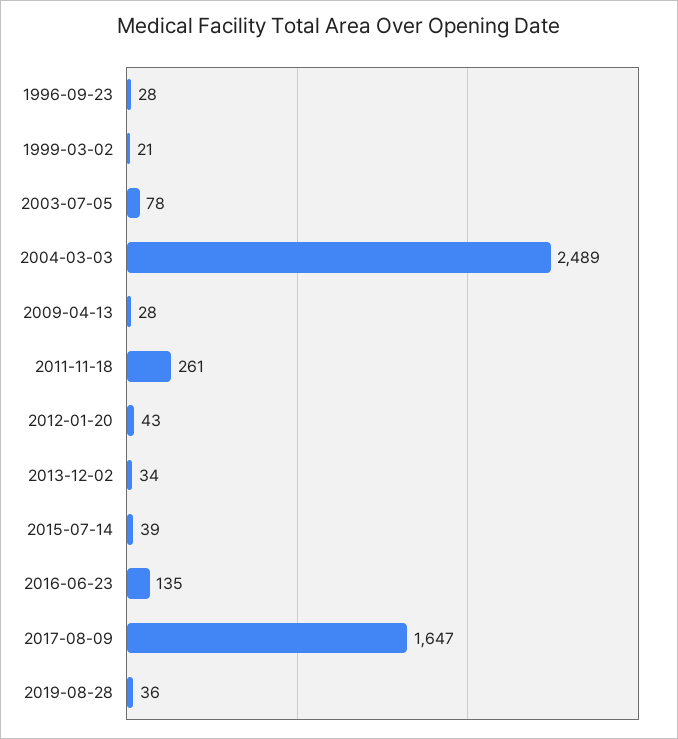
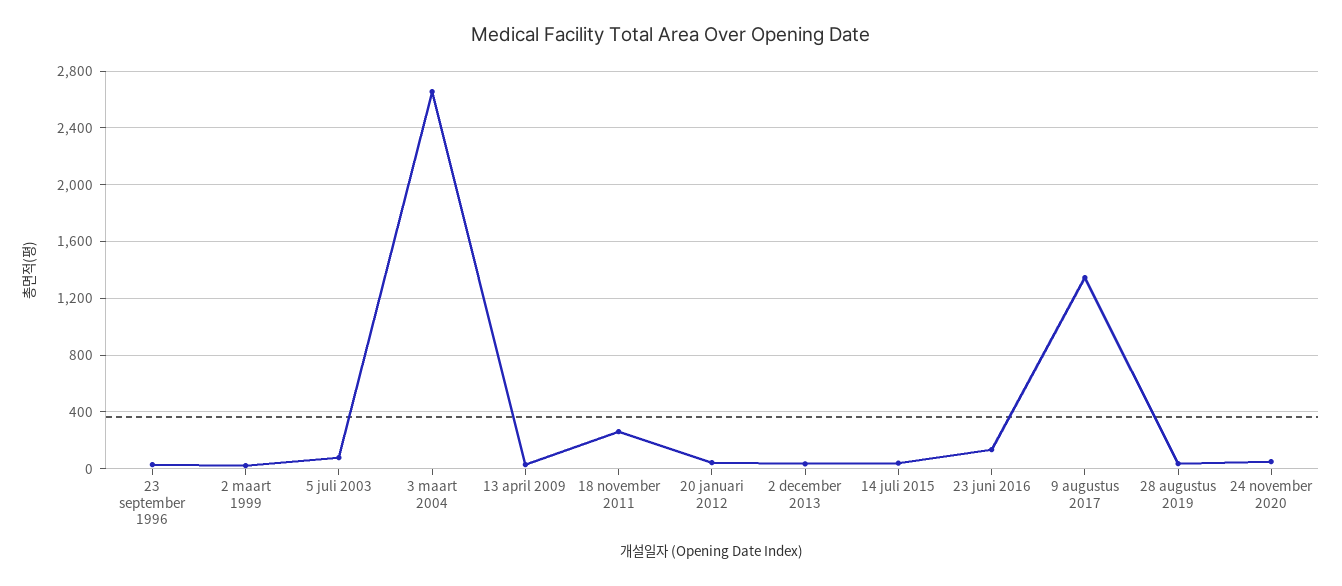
2004-03-03: 2489 -> 2650
2017-08-09: 1647 -> 1350
24 november 2020: none -> 50

